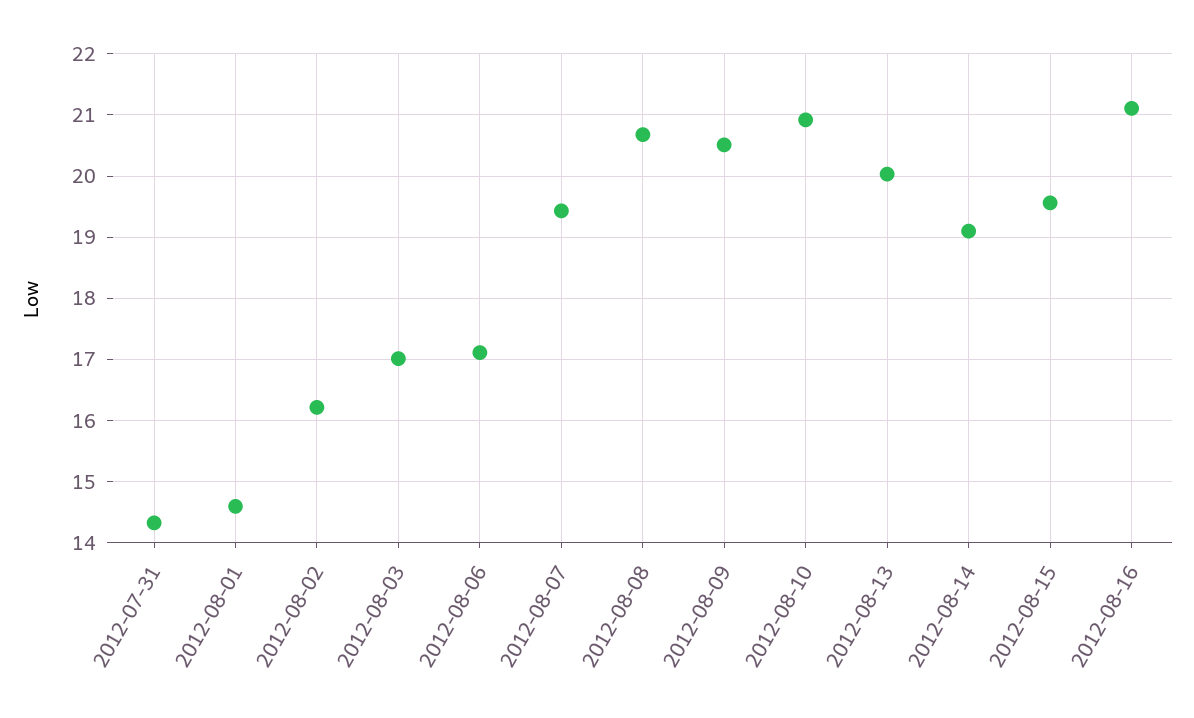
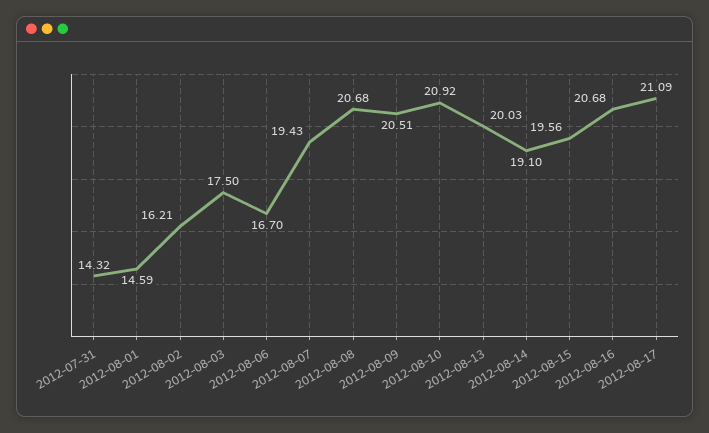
2012-08-03: 17 -> 17.5
2012-08-06: 17.1 -> 16.7
2012-08-16: 21.1 -> 20.68
2012-08-17: none -> 21.09

